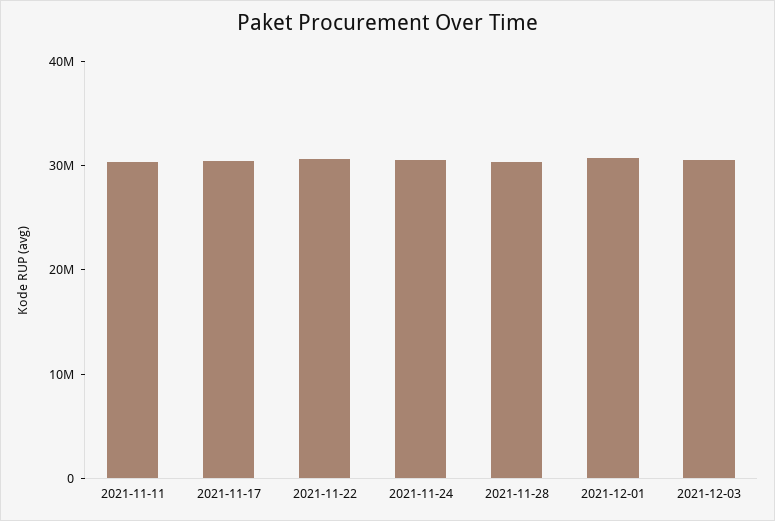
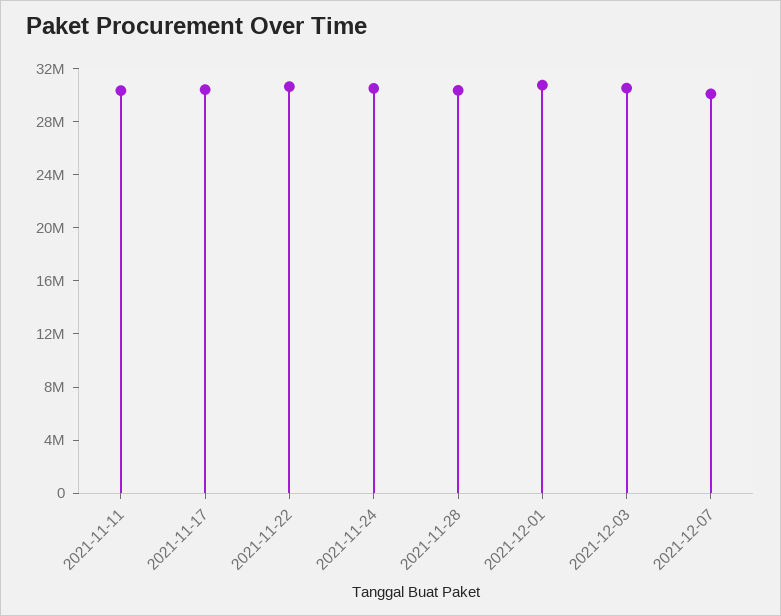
2021-12-07: none -> 30000000

